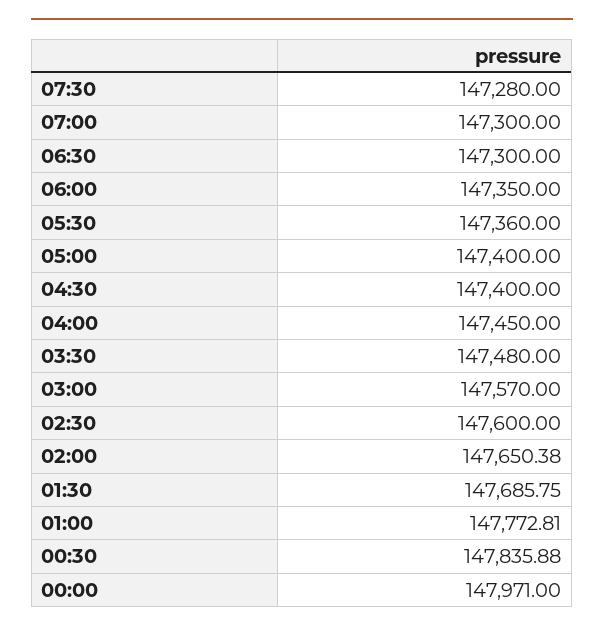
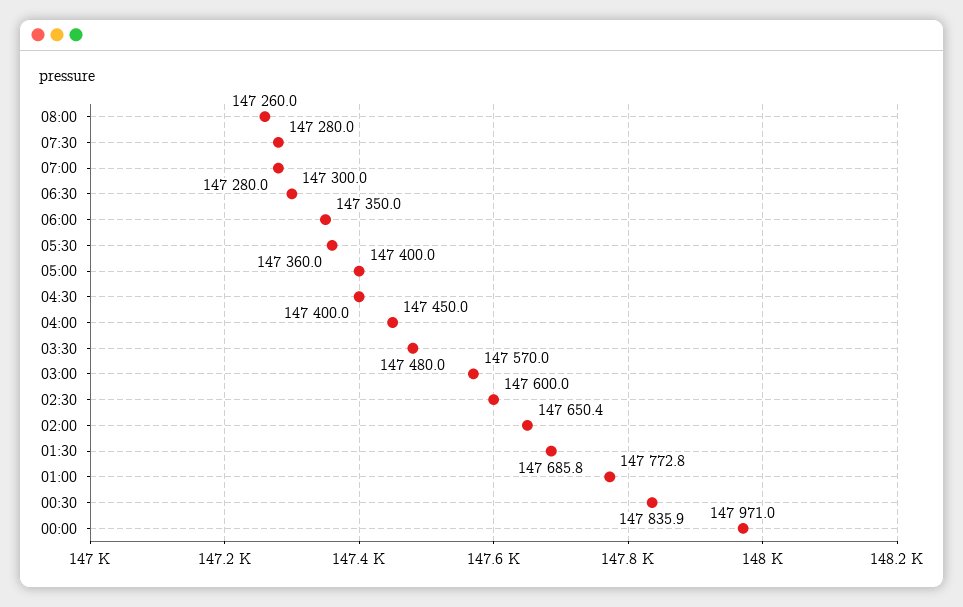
07:00: 147300 -> 147280
08:00: none -> 147260

